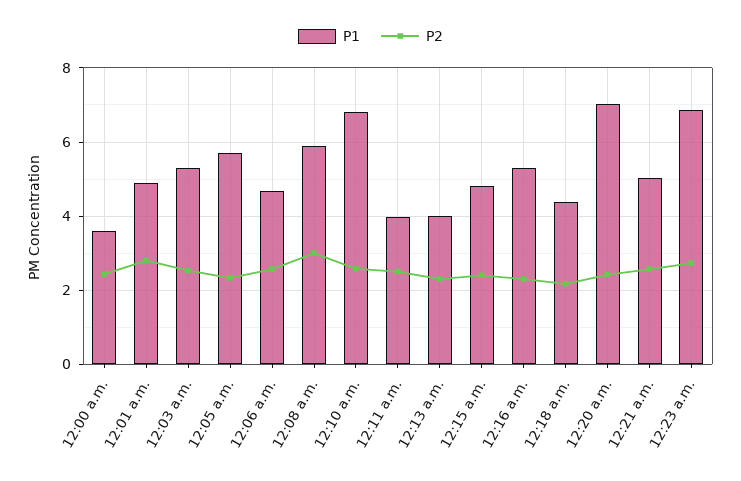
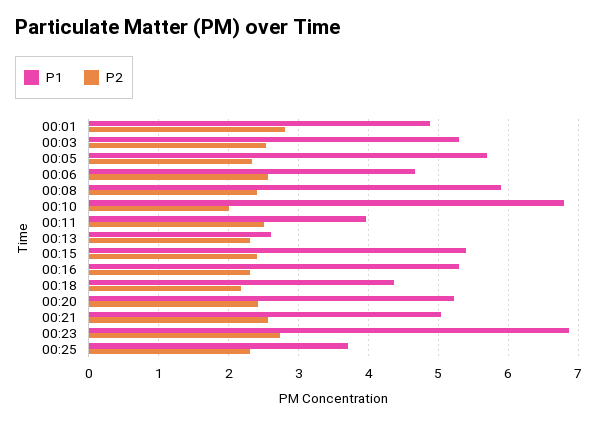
P1, 12:00 a.m.: 3.6 -> none
P2, 12:00 a.m.: 2.4 -> none
P2, 12:08 a.m.: 3 -> 2.4
P2, 12:10 a.m.: 2.6 -> 2
P1, 12:13 a.m.: 4 -> 2.6
P1, 12:15 a.m.: 4.8 -> 5.4
P1, 12:20 a.m.: 7 -> 5.2
P1, 00:25: none -> 3.7
P2, 00:25: none -> 2.3

